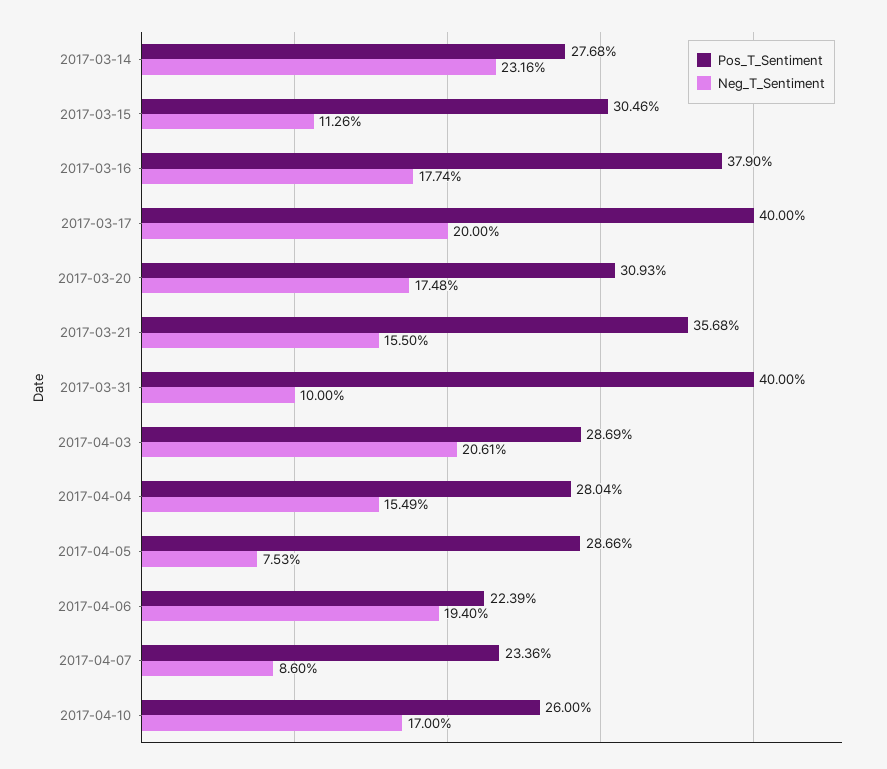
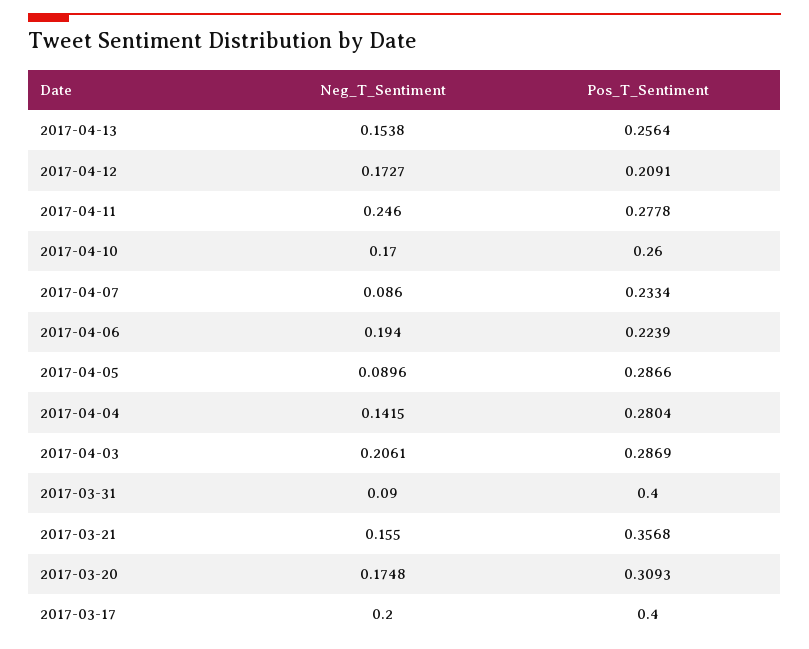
Pos_T_Sentiment, 2017-03-14: 0.2768 -> none
Neg_T_Sentiment, 2017-03-14: 0.2316 -> none
Pos_T_Sentiment, 2017-03-15: 0.3046 -> none
Neg_T_Sentiment, 2017-03-15: 0.1126 -> none
Pos_T_Sentiment, 2017-03-16: 0.379 -> none
Neg_T_Sentiment, 2017-03-16: 0.1774 -> none
Neg_T_Sentiment, 2017-03-31: 0.1 -> 0.09
Neg_T_Sentiment, 2017-04-04: 0.1549 -> 0.1415
Neg_T_Sentiment, 2017-04-05: 0.0753 -> 0.0896
Pos_T_Sentiment, 2017-04-07: 0.2336 -> 0.2334
Neg_T_Sentiment, 2017-04-13: none -> 0.1538
Pos_T_Sentiment, 2017-04-13: none -> 0.2564
Neg_T_Sentiment, 2017-04-12: none -> 0.1727
Pos_T_Sentiment, 2017-04-12: none -> 0.2091
Neg_T_Sentiment, 2017-04-11: none -> 0.246
Pos_T_Sentiment, 2017-04-11: none -> 0.2778

